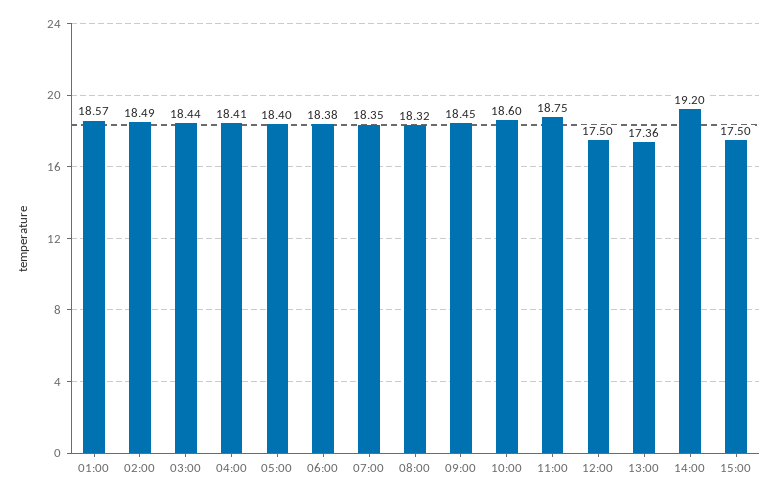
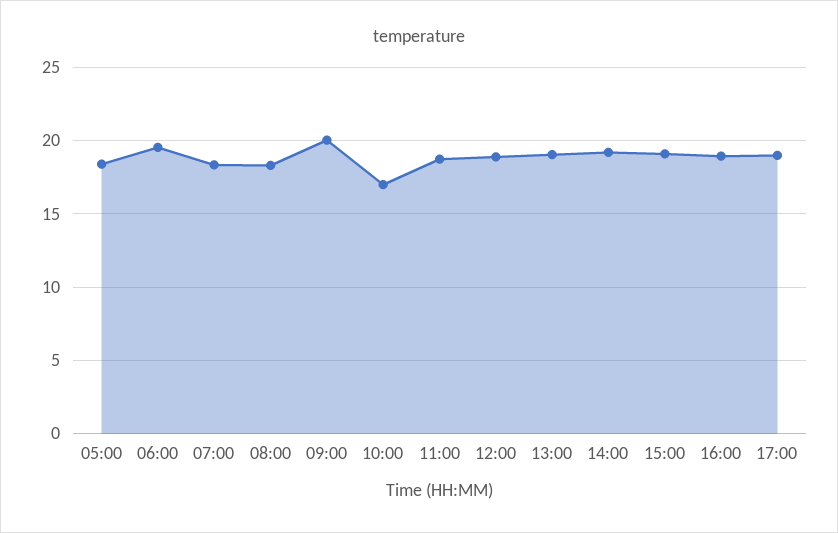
01:00: 18.57 -> none
02:00: 18.49 -> none
03:00: 18.44 -> none
04:00: 18.41 -> none
06:00: 18.38 -> 19.5
09:00: 18.45 -> 20
10:00: 18.6 -> 17
12:00: 17.5 -> 19
13:00: 17.36 -> 19
15:00: 17.5 -> 19
16:00: none -> 19
17:00: none -> 19

